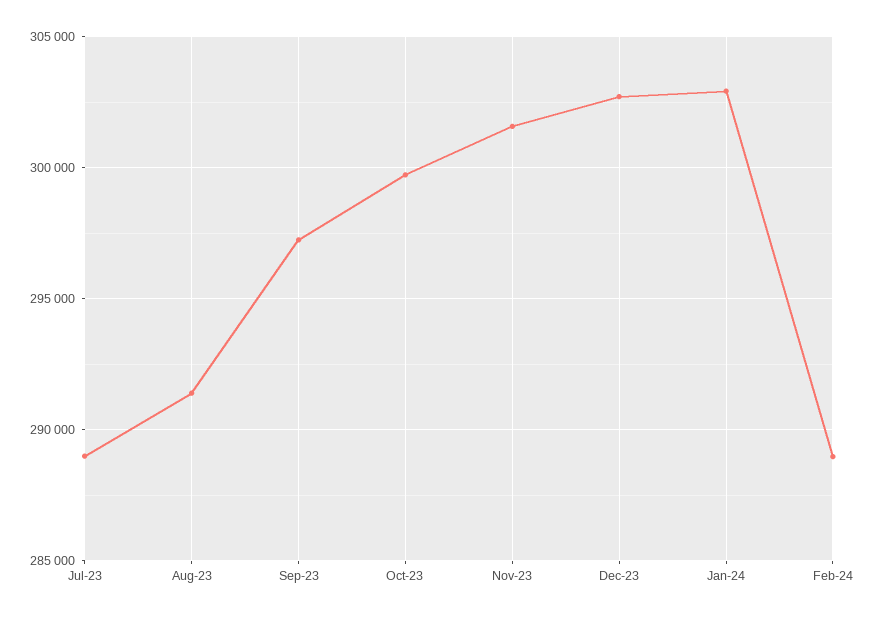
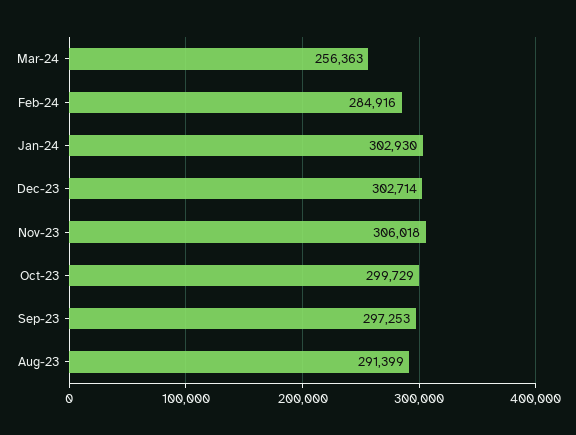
Jul-23: 289000 -> none
Nov-23: 301500 -> 306018
Feb-24: 289000 -> 284916
Mar-24: none -> 256363

